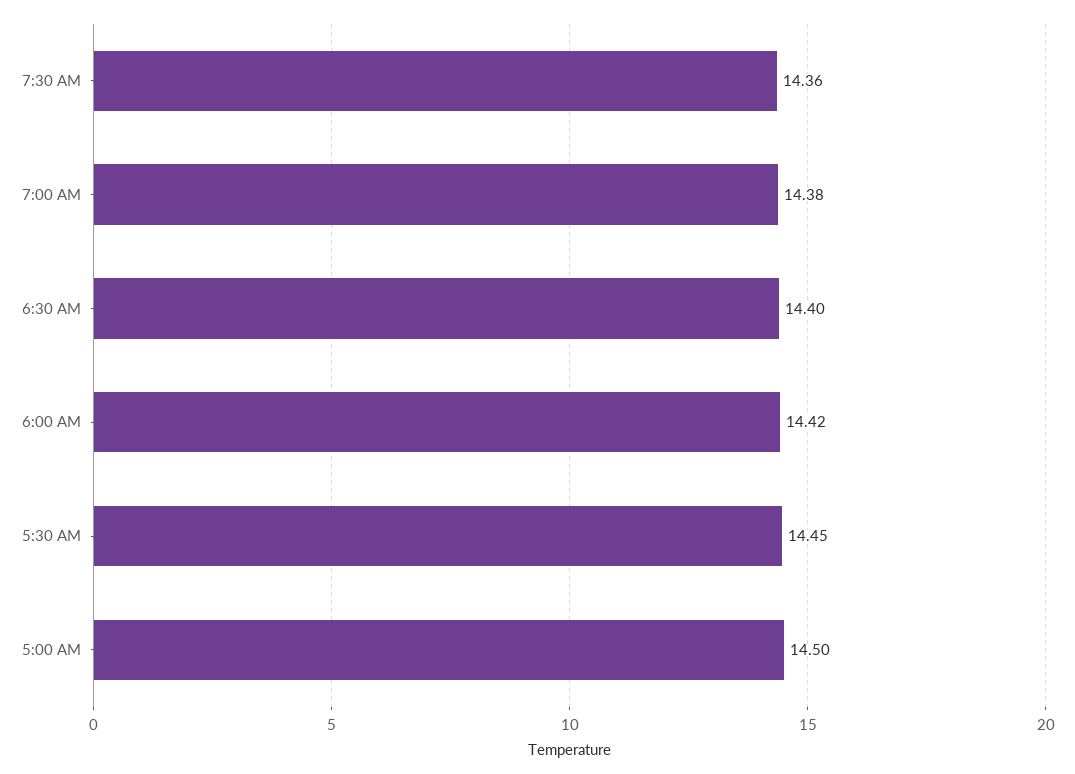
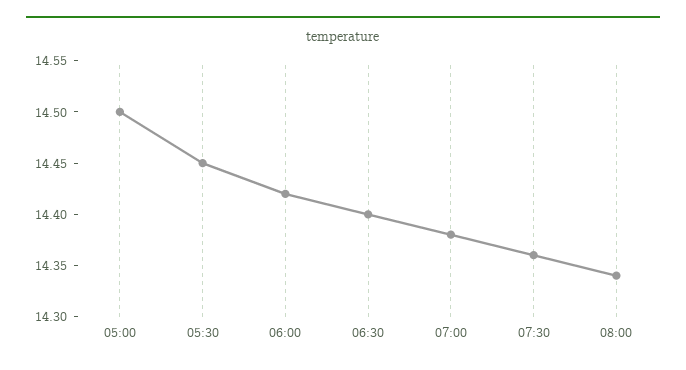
08:00: none -> 14.34

